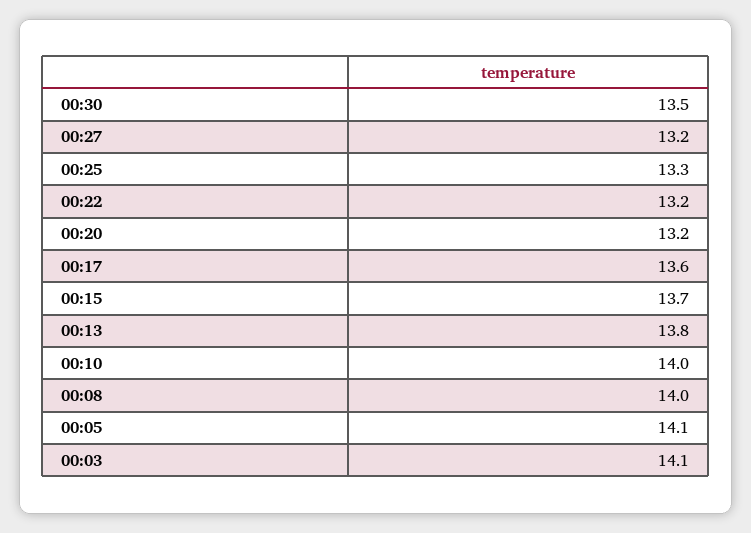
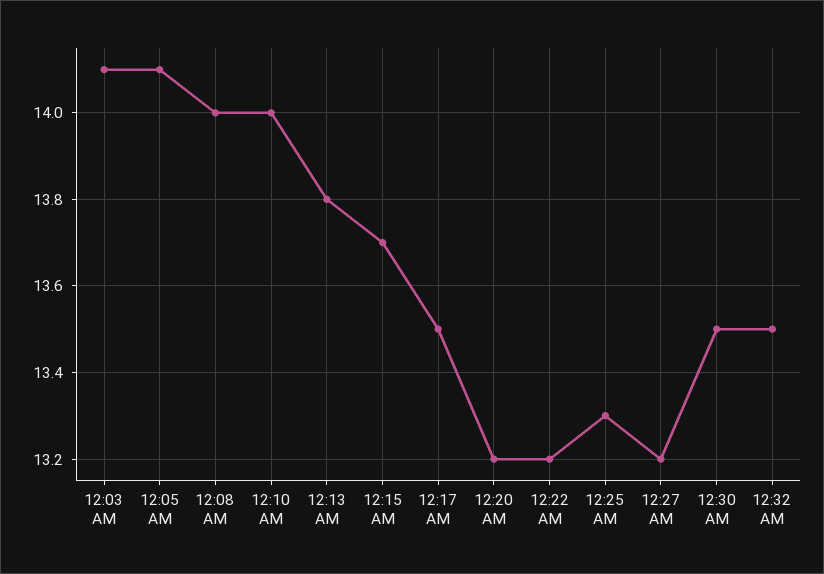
00:17: 13.6 -> 13.5
12:32 AM: none -> 13.5

